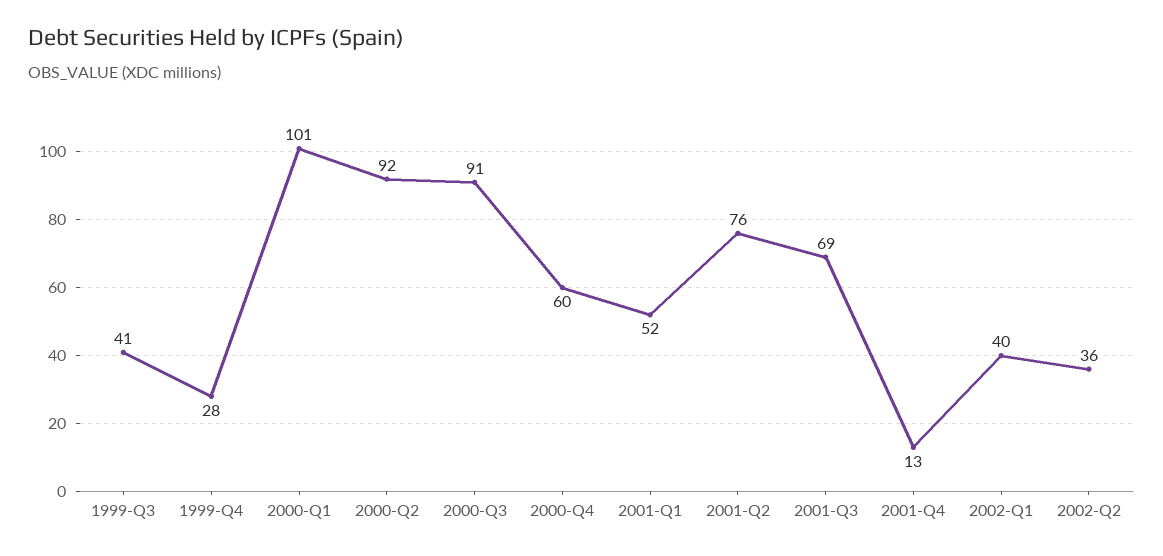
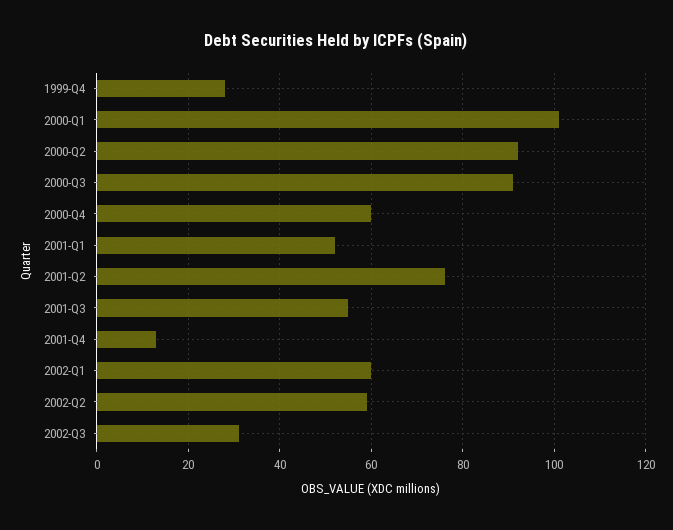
1999-Q3: 41 -> none
2001-Q3: 69 -> 55
2002-Q1: 40 -> 60
2002-Q2: 36 -> 60
2002-Q3: none -> 30

